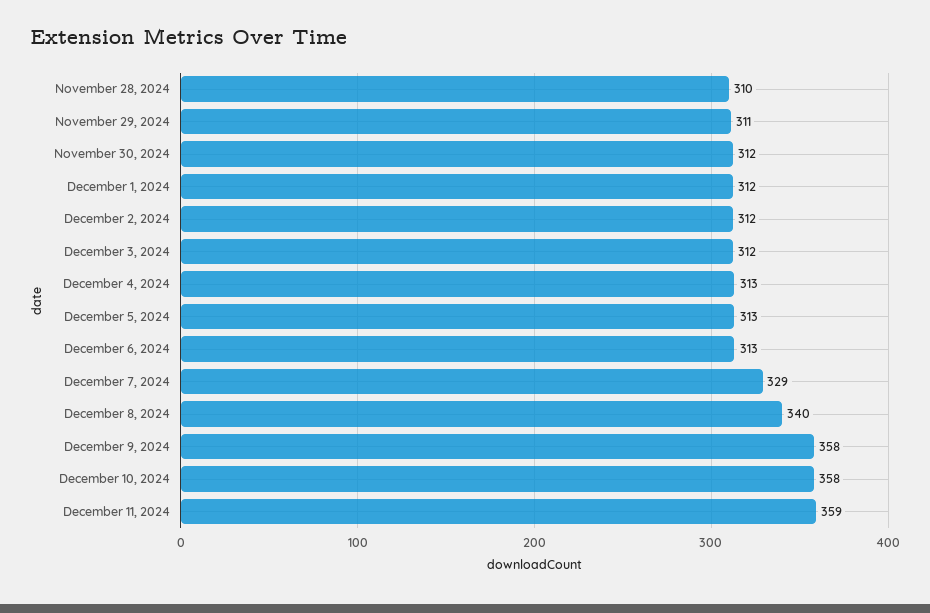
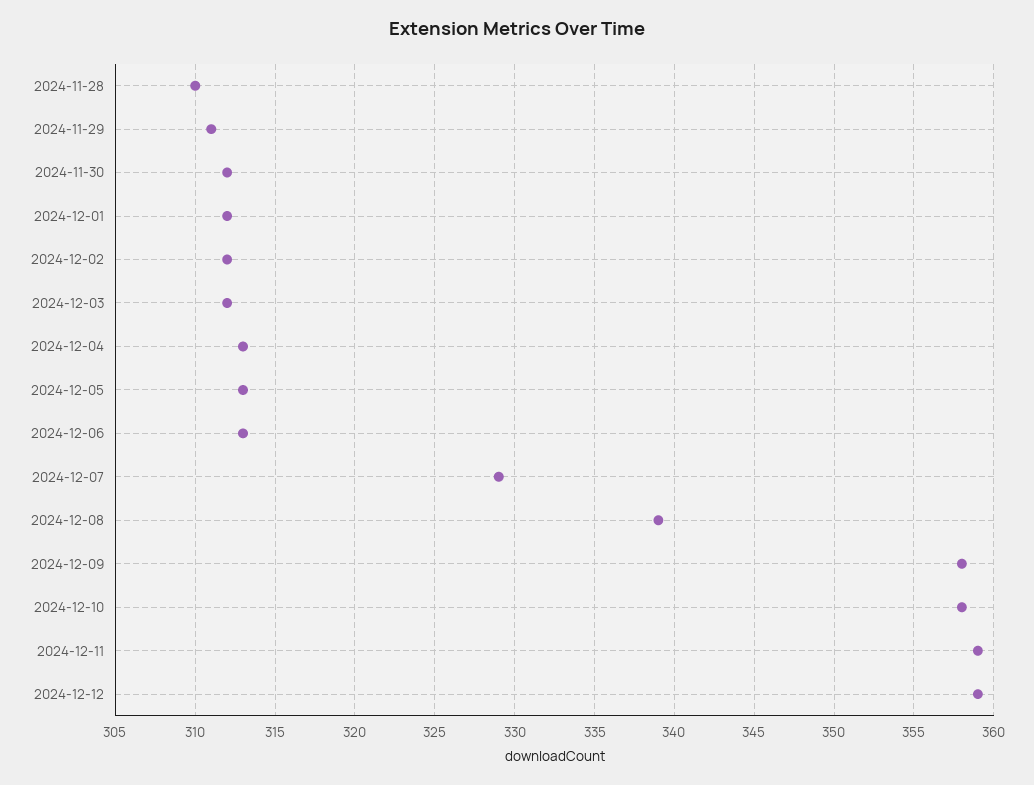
December 8, 2024: 340 -> 339
2024-12-12: none -> 359

